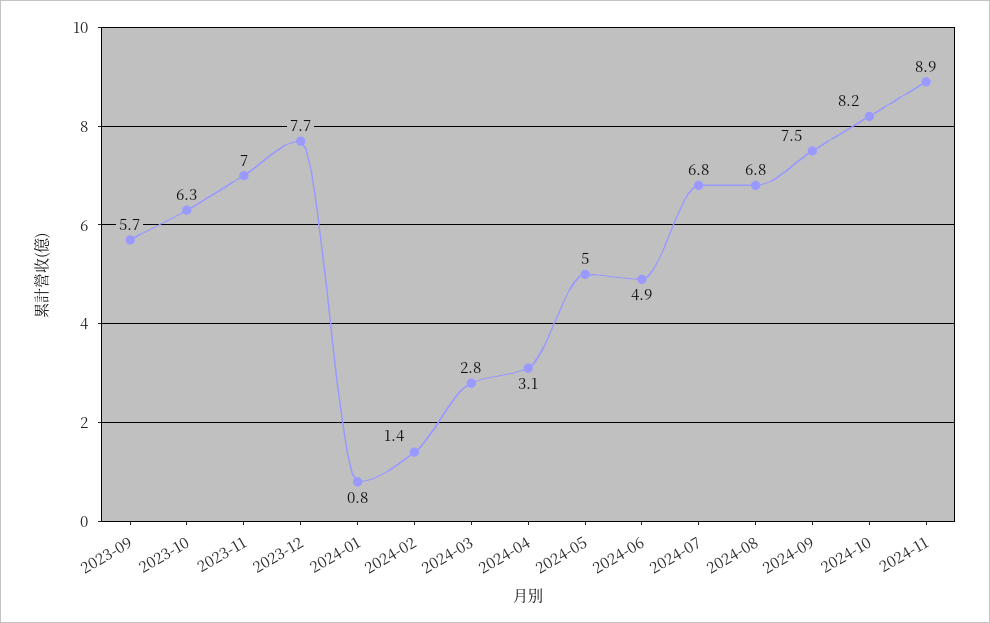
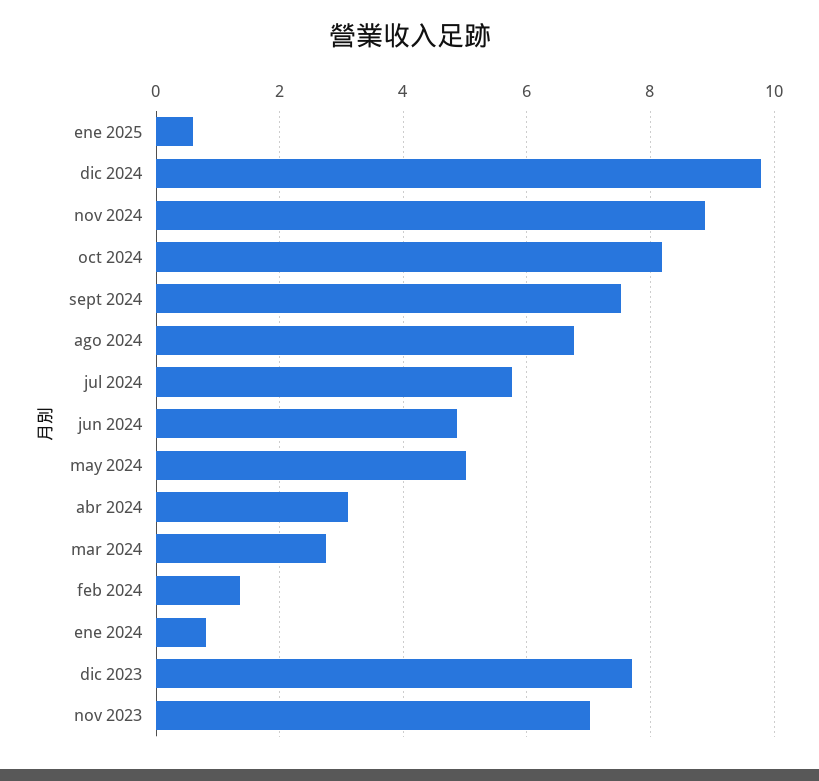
2023-09: 5.7 -> none
2023-10: 6.3 -> none
2024-07: 6.8 -> 5.8
ene 2025: none -> 0.6
dic 2024: none -> 9.8

